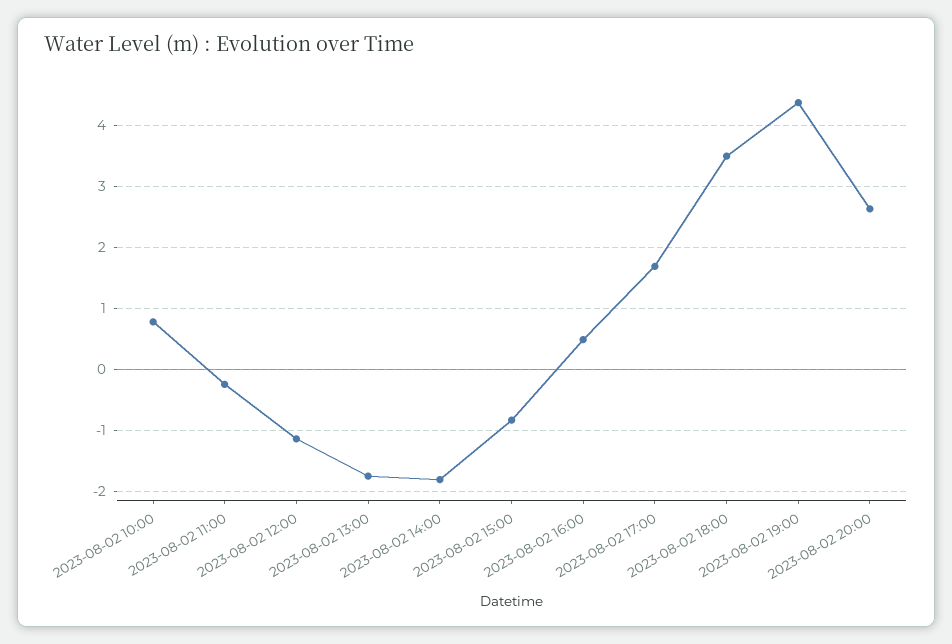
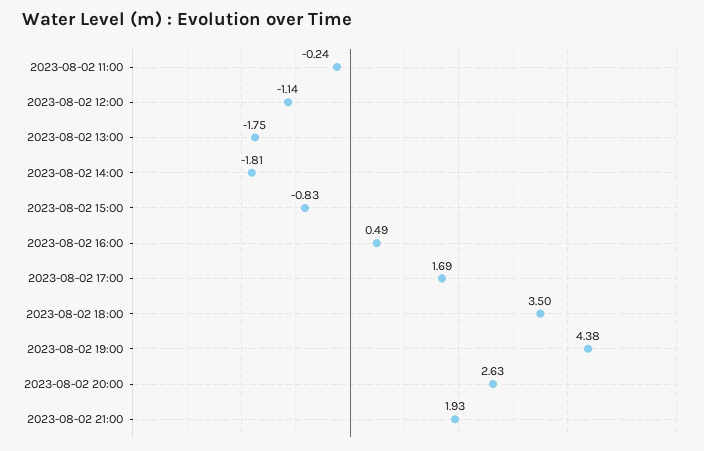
2023-08-02 10:00: 0.8 -> none
2023-08-02 21:00: none -> 1.93

